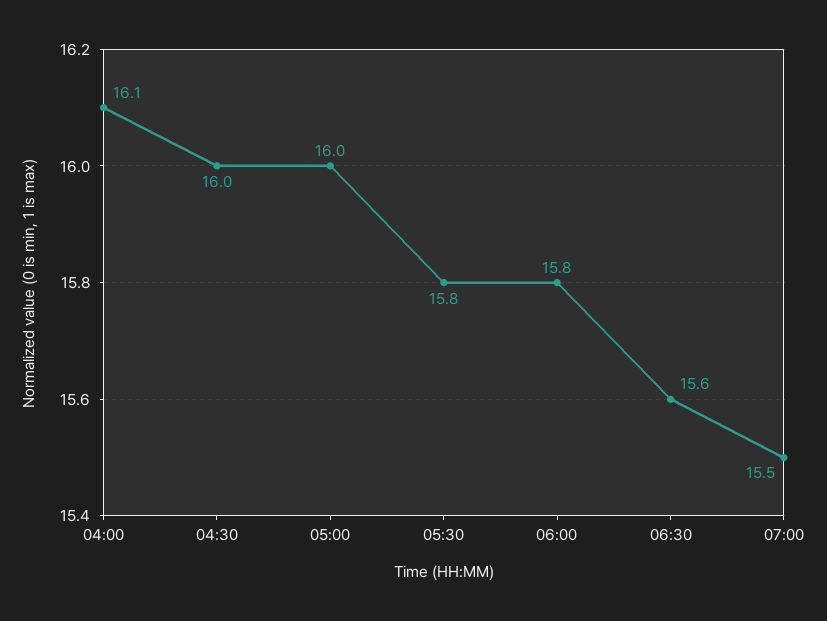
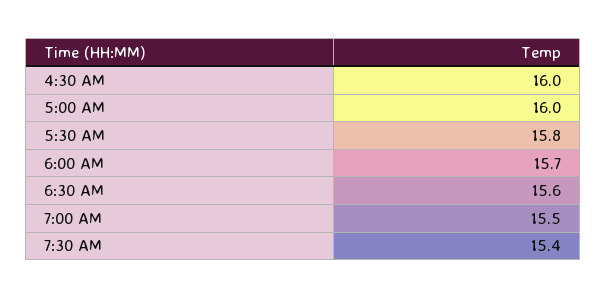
04:00: 16.1 -> none
06:00: 15.8 -> 15.7
7:30 AM: none -> 15.4

